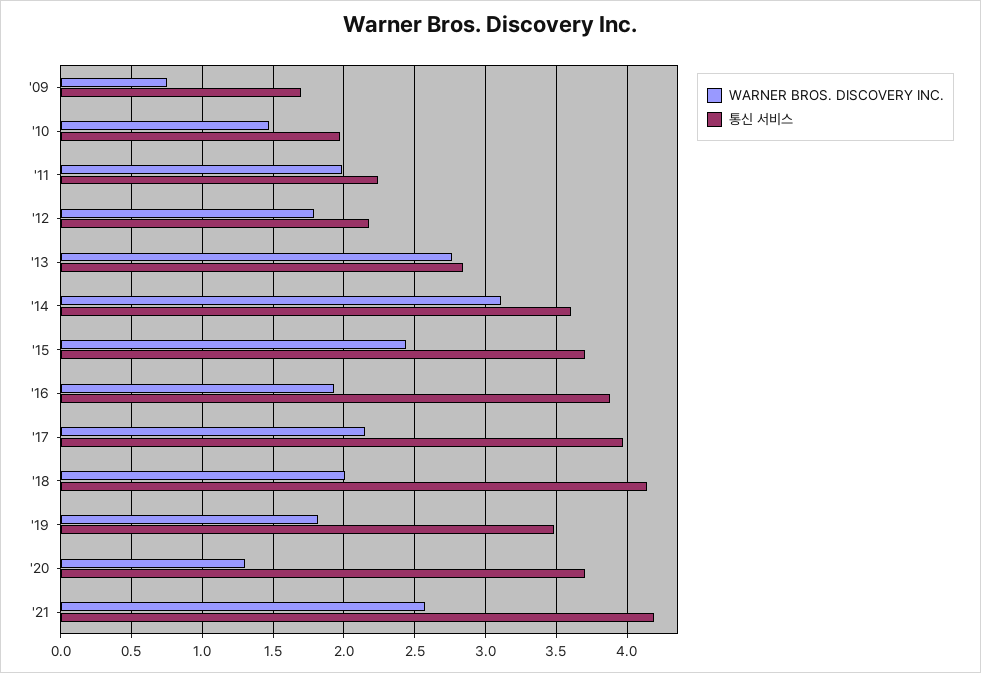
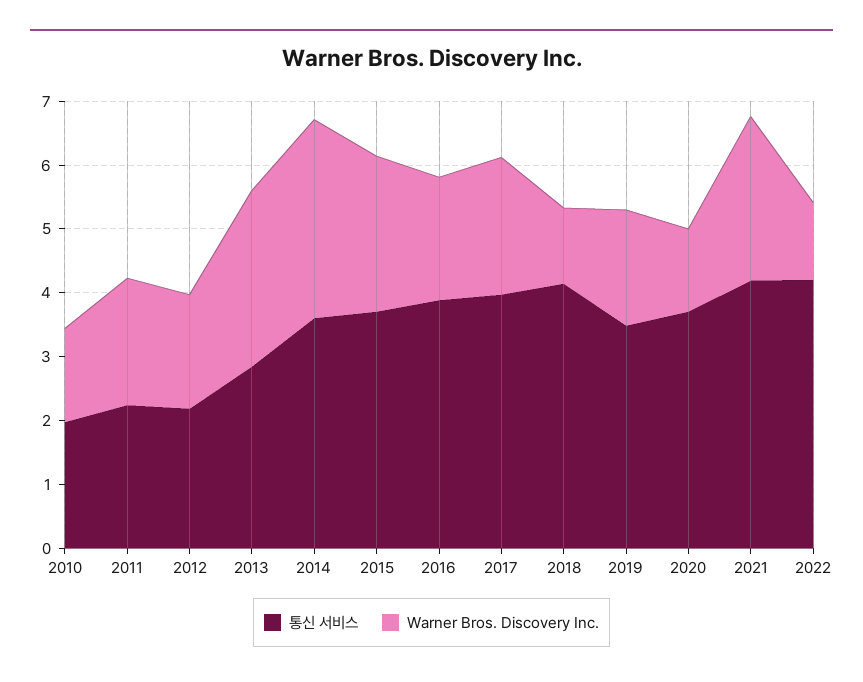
WARNER BROS. DISCOVERY INC., '09: 0.75 -> none
통신 서비스, '09: 1.7 -> none
WARNER BROS. DISCOVERY INC., '18: 2 -> 1.2
통신 서비스, 2022: none -> 4.2
WARNER BROS. DISCOVERY INC., 2022: none -> 1.2

